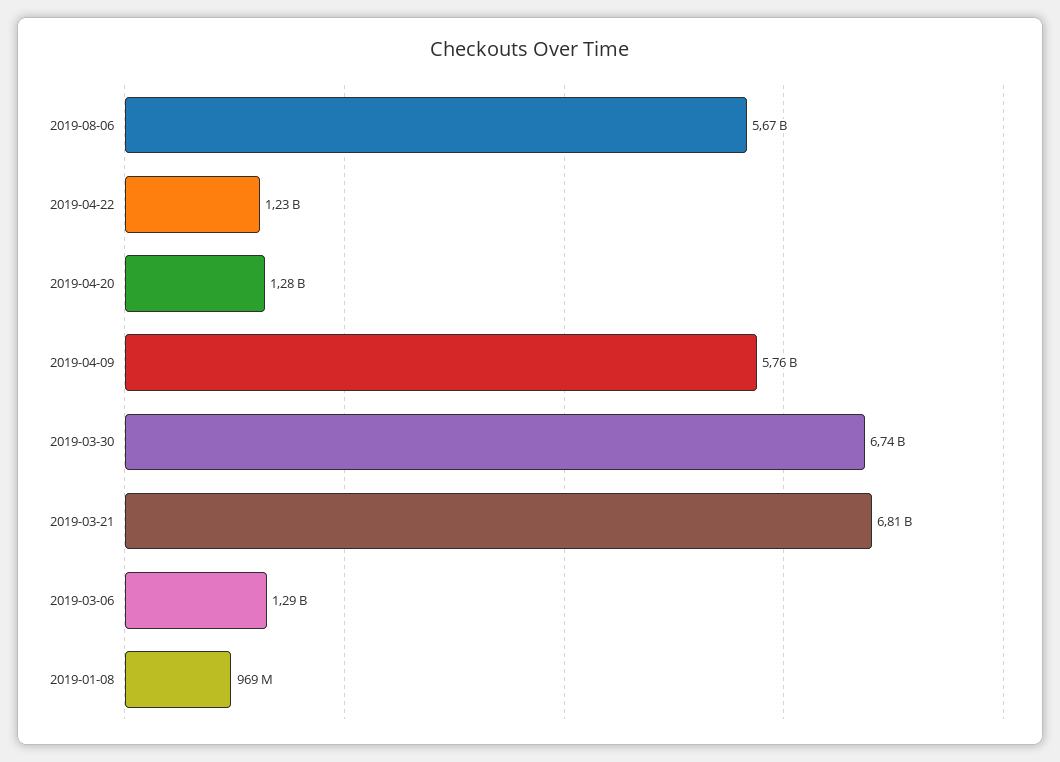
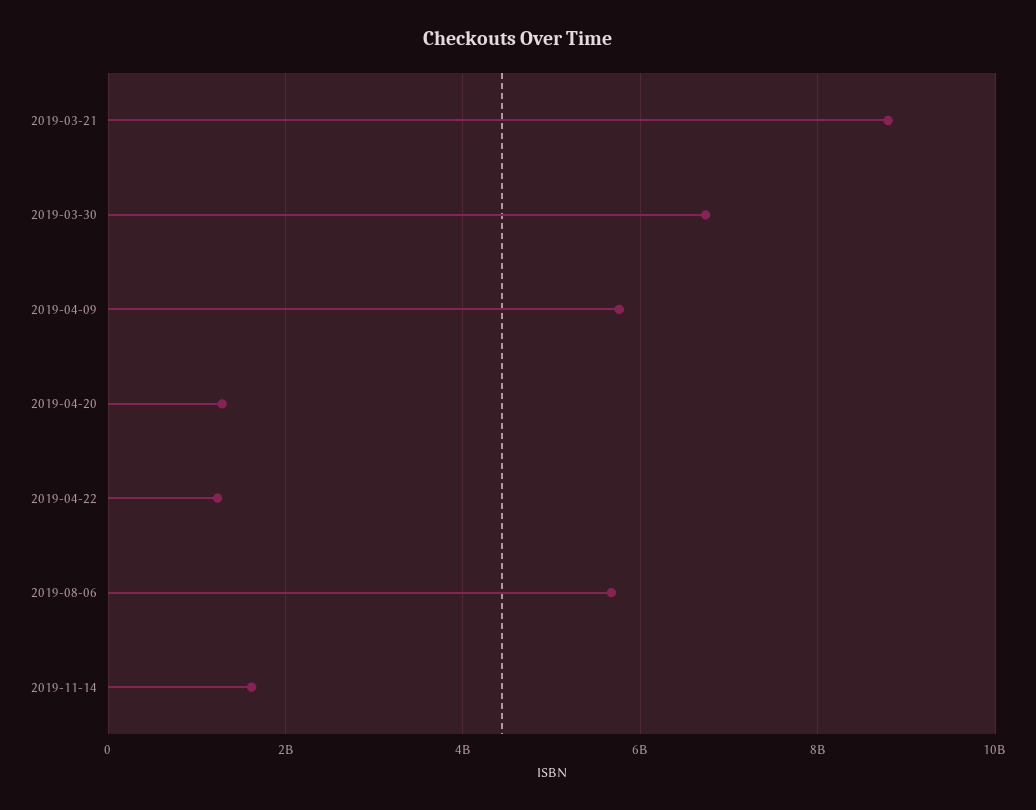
2019-03-21: 6810000000 -> 8800000000
2019-03-06: 1290000000 -> none
2019-01-08: 969000000 -> none
2019-11-14: none -> 1600000000

